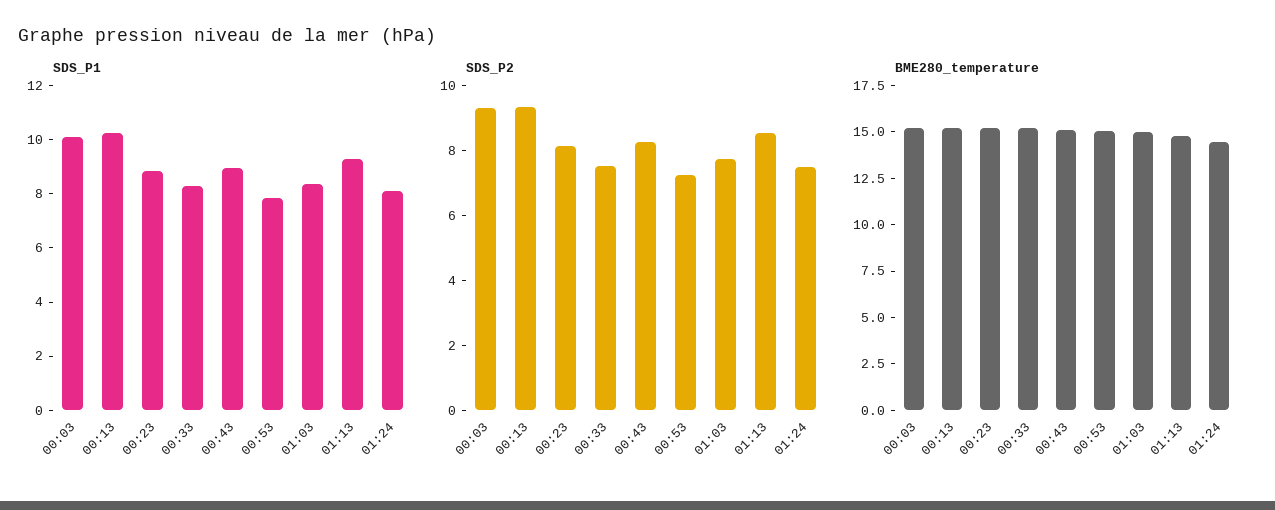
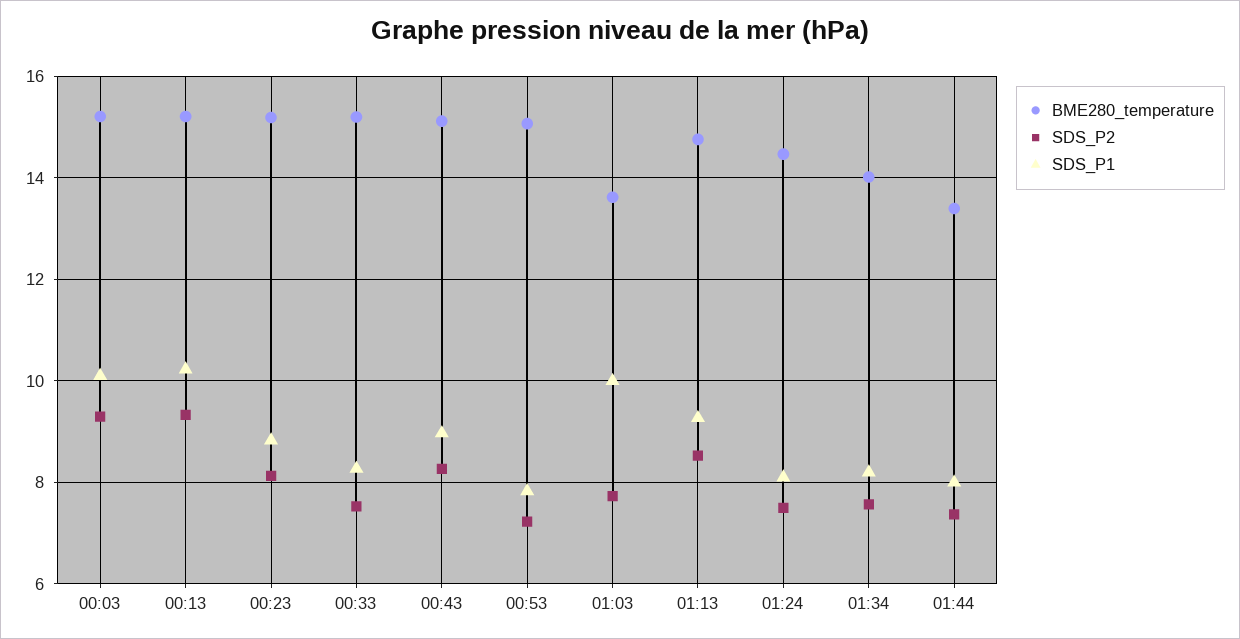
SDS_P1, 01:03: 8.5 -> 10
BME280_temperature, 01:03: 15 -> 13.6
BME280_temperature, 01:34: none -> 14
SDS_P2, 01:34: none -> 7.6
SDS_P1, 01:34: none -> 8.2
BME280_temperature, 01:44: none -> 13.4
SDS_P2, 01:44: none -> 7.4
SDS_P1, 01:44: none -> 8

